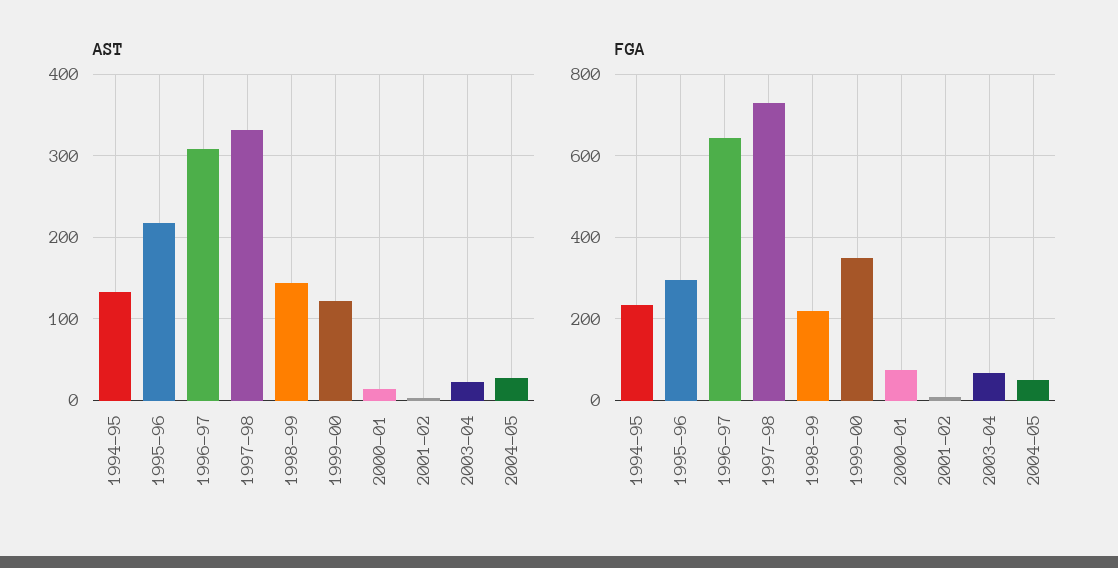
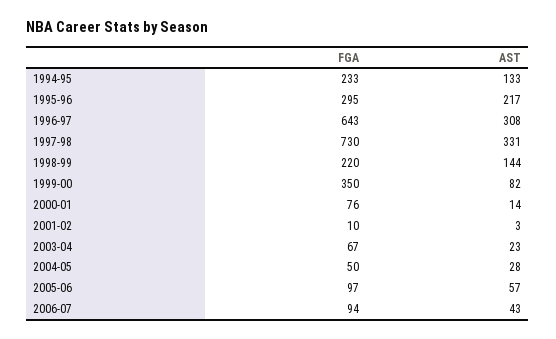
AST, 1999-00: 120 -> 82
FGA, 2005-06: none -> 97
AST, 2005-06: none -> 57
FGA, 2006-07: none -> 94
AST, 2006-07: none -> 43

